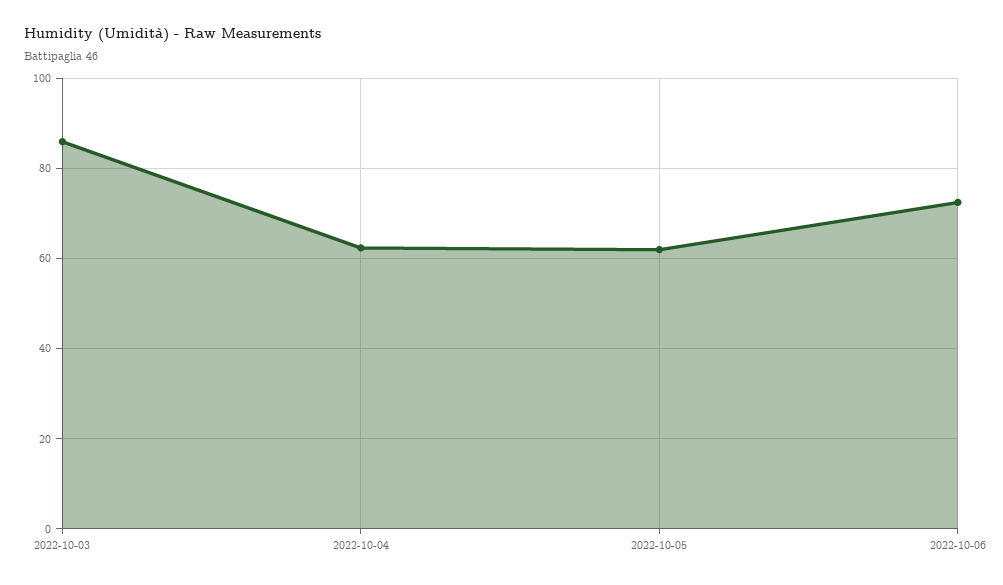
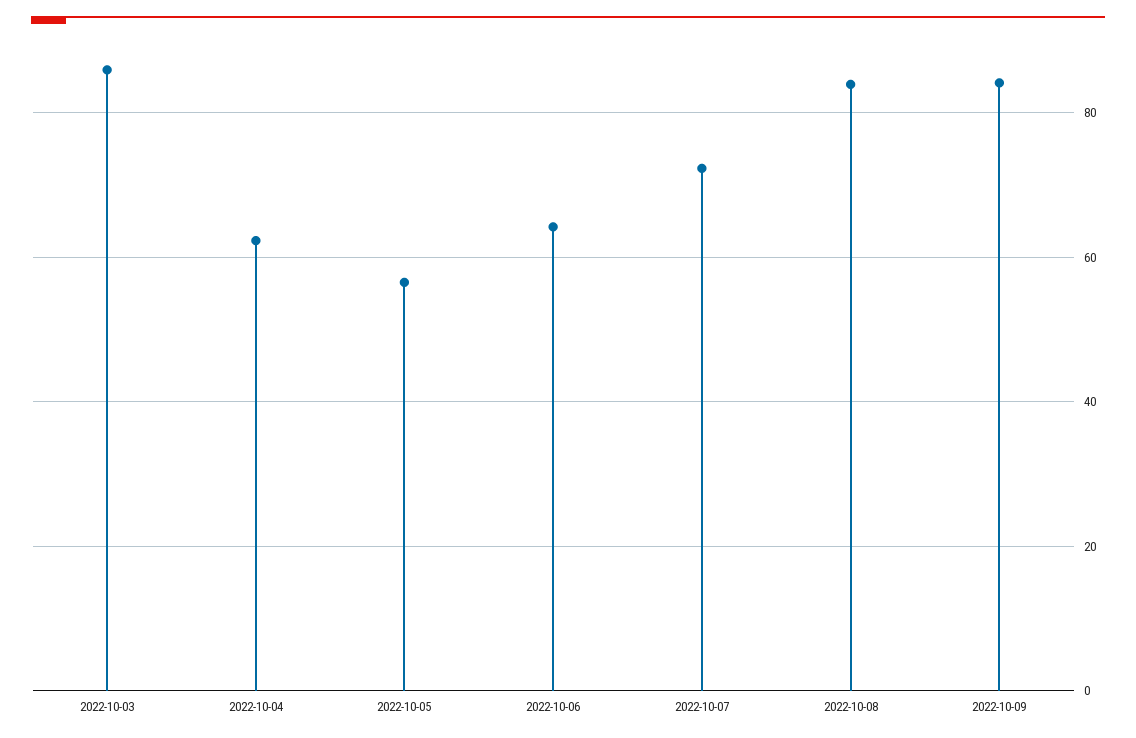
2022-10-05: 62 -> 56
2022-10-06: 72 -> 64
2022-10-07: none -> 72
2022-10-08: none -> 84
2022-10-09: none -> 84

